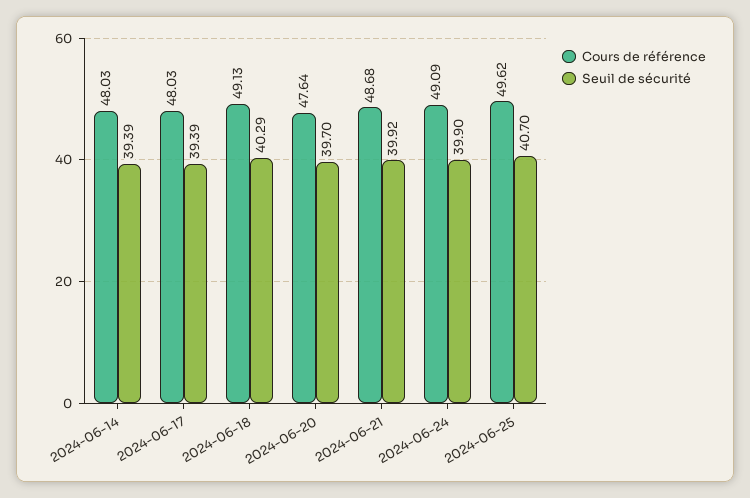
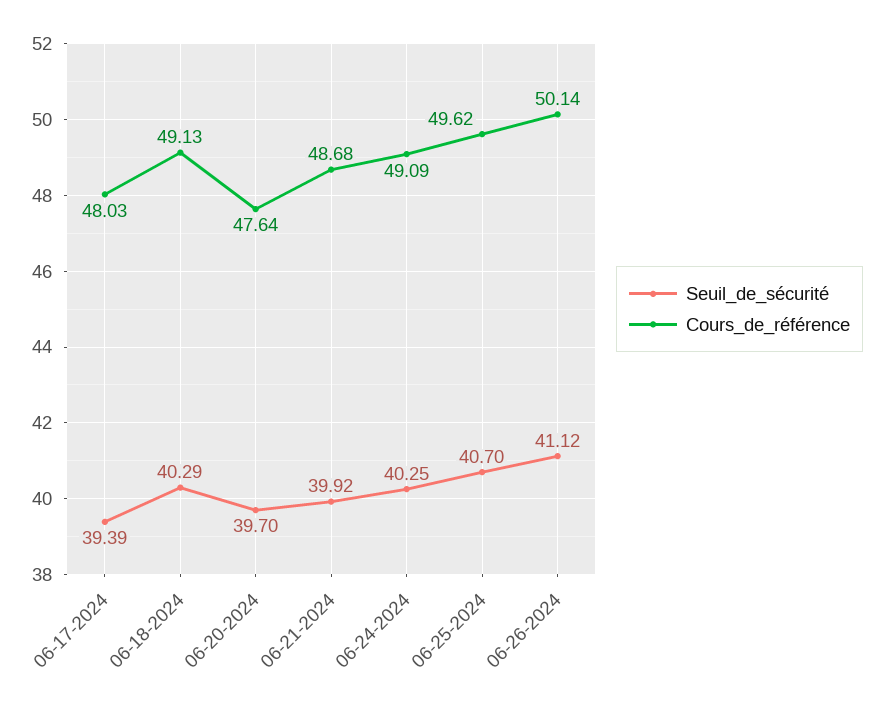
Cours de référence, 2024-06-14: 48.03 -> none
Seuil de sécurité, 2024-06-14: 39.39 -> none
Seuil de sécurité, 2024-06-24: 39.9 -> 40.25
Seuil de sécurité, 06-26-2024: none -> 41.12
Cours de référence, 06-26-2024: none -> 50.14

